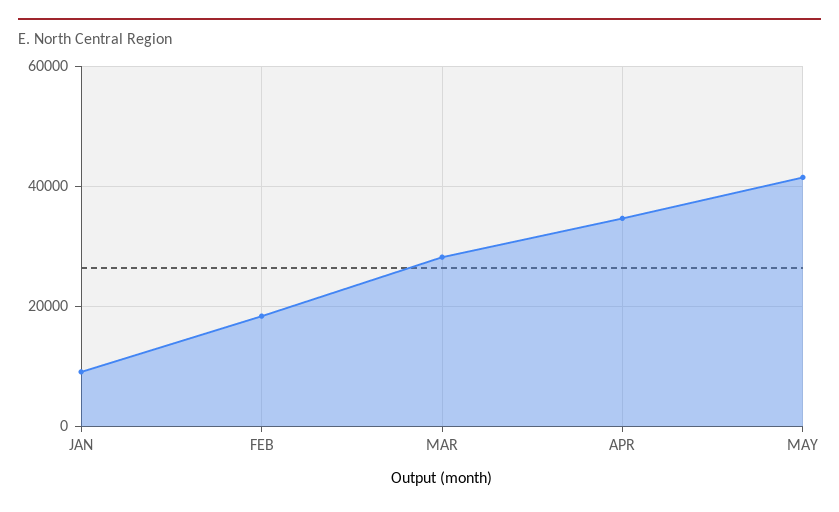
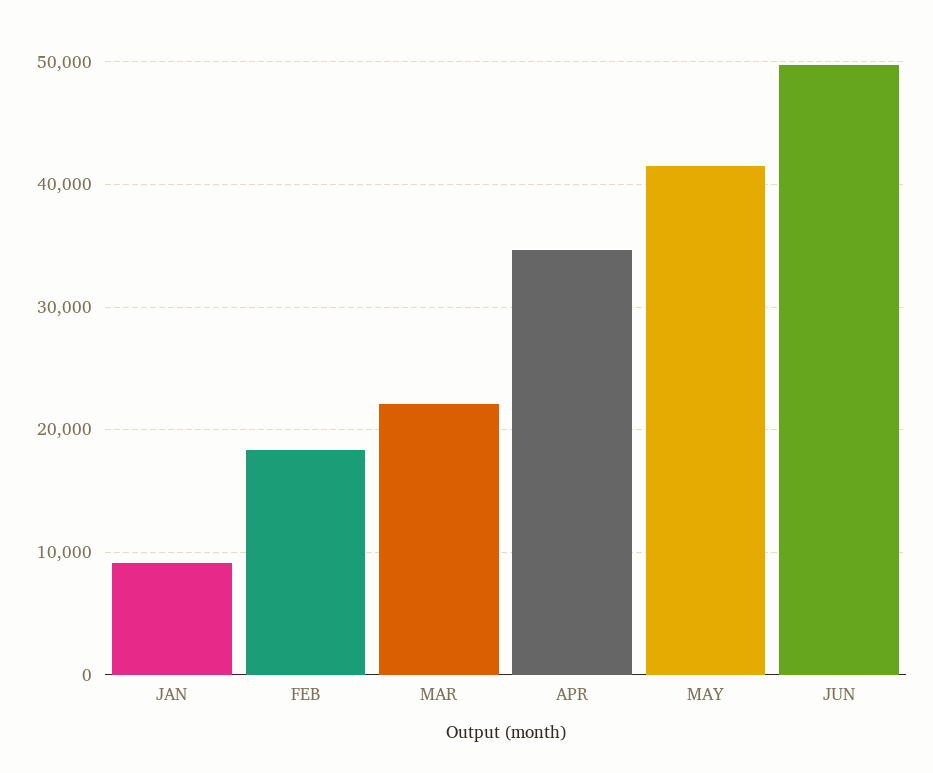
MAR: 28000 -> 22000
JUN: none -> 50000

